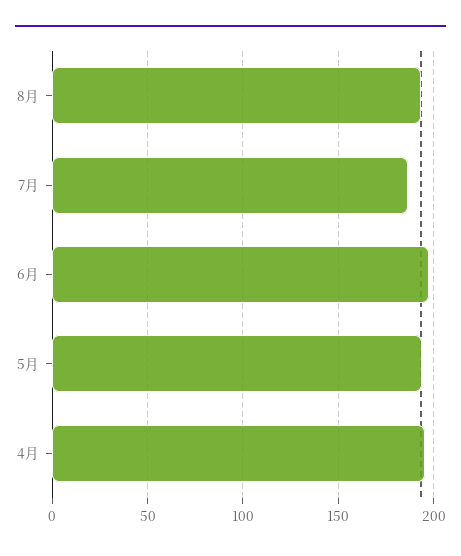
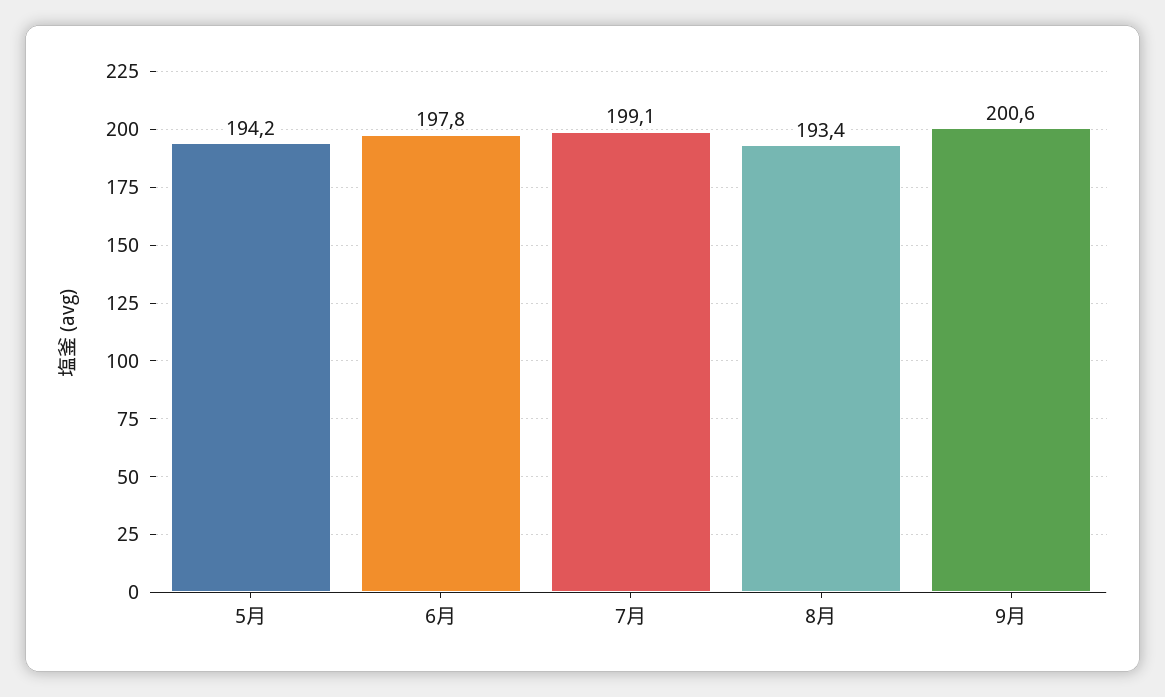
7月: 185 -> 199.1
4月: 195 -> none
9月: none -> 200.6

